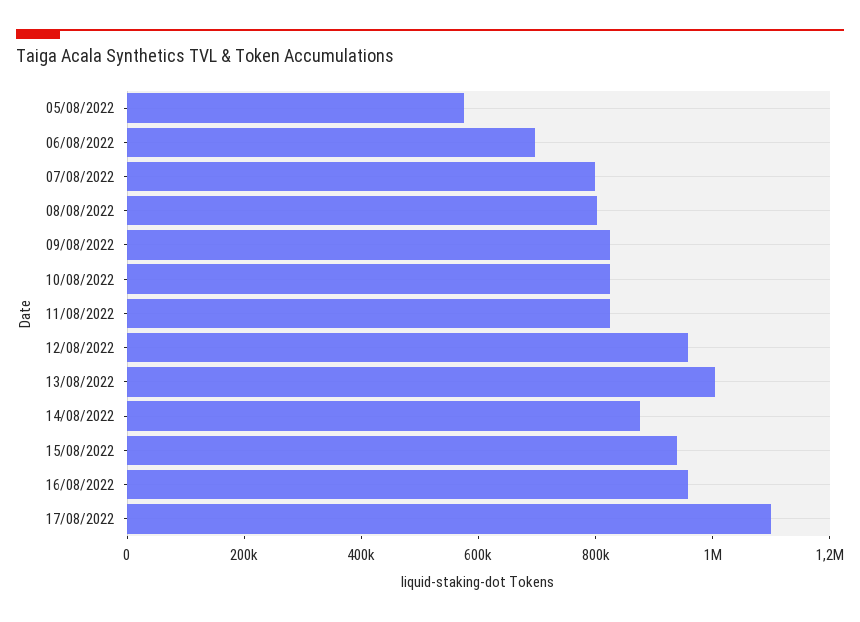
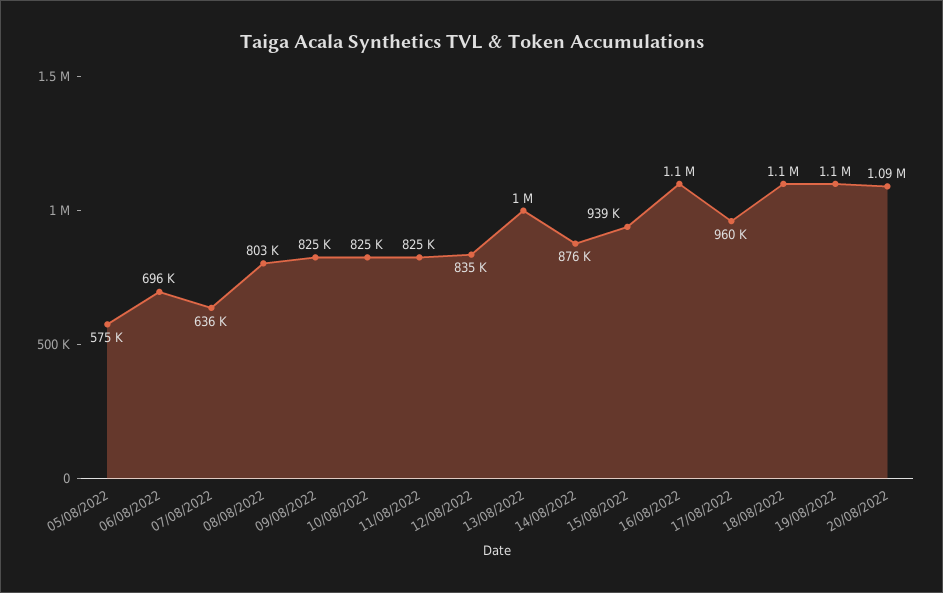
07/08/2022: 800000 -> 636000
12/08/2022: 950000 -> 835000
16/08/2022: 950000 -> 1100000
17/08/2022: 1100000 -> 960000
18/08/2022: none -> 1100000
19/08/2022: none -> 1100000
20/08/2022: none -> 1090000

